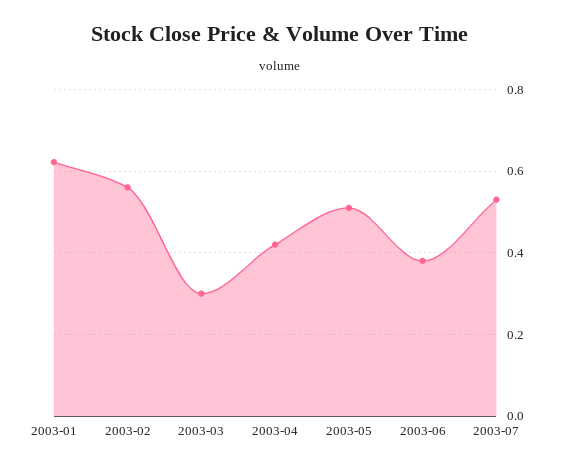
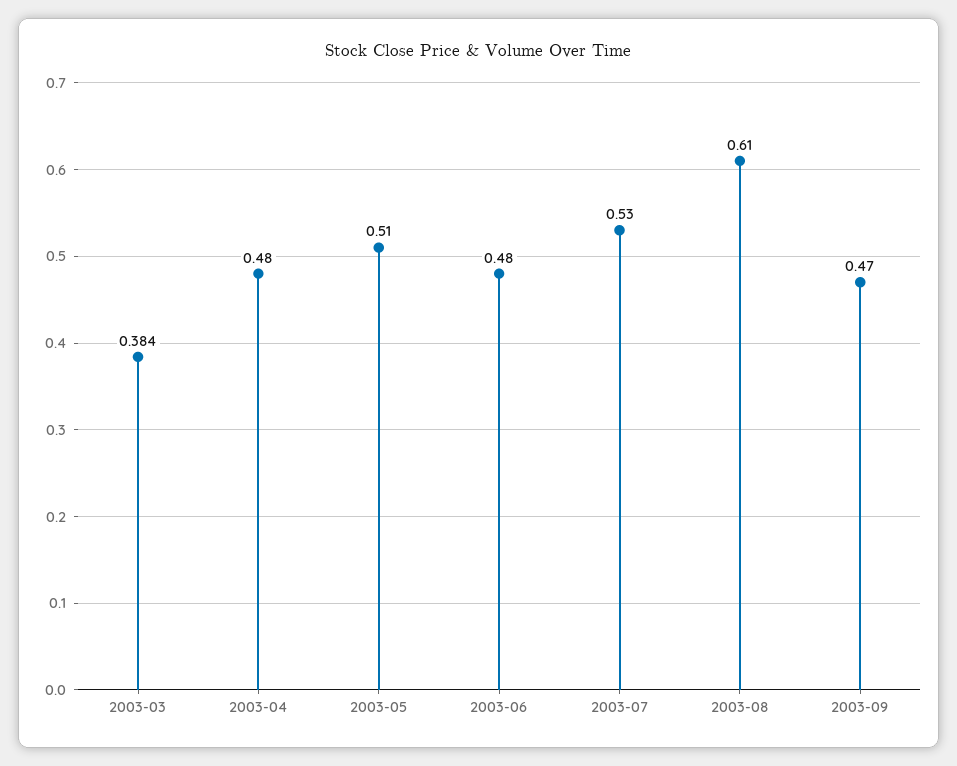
2003-01: 0.62 -> none
2003-02: 0.56 -> none
2003-03: 0.3 -> 0.384
2003-04: 0.42 -> 0.48
2003-06: 0.38 -> 0.48
2003-08: none -> 0.61
2003-09: none -> 0.47

